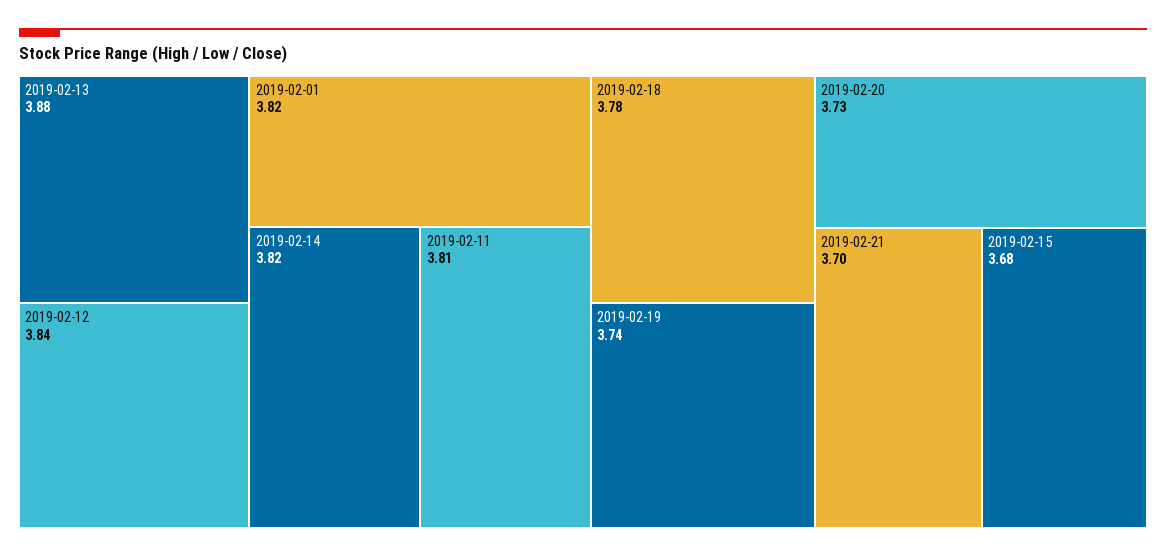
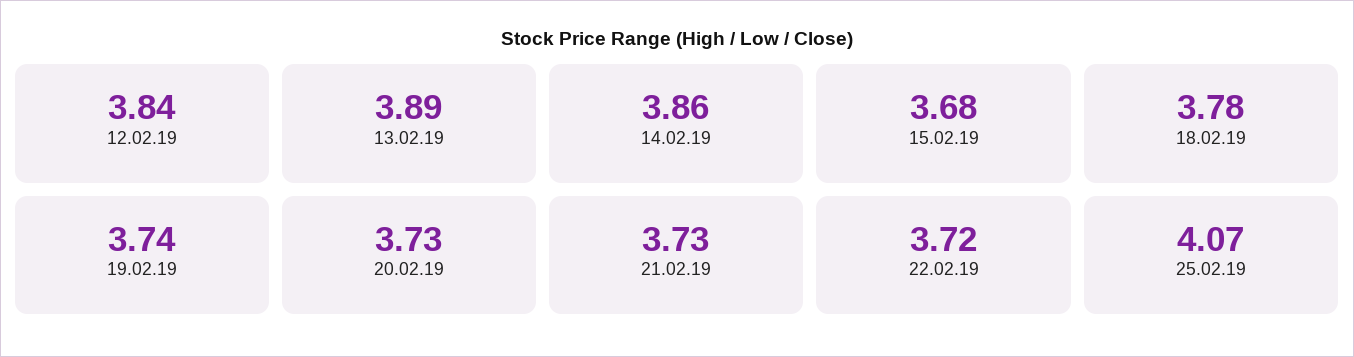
2019-02-13: 3.88 -> 3.89
2019-02-01: 3.82 -> none
2019-02-14: 3.82 -> 3.86
2019-02-11: 3.81 -> none
2019-02-21: 3.7 -> 3.73
22.02.19: none -> 3.72
25.02.19: none -> 4.07

